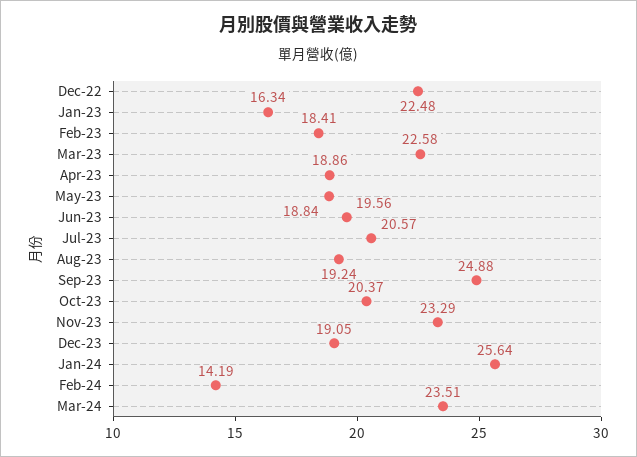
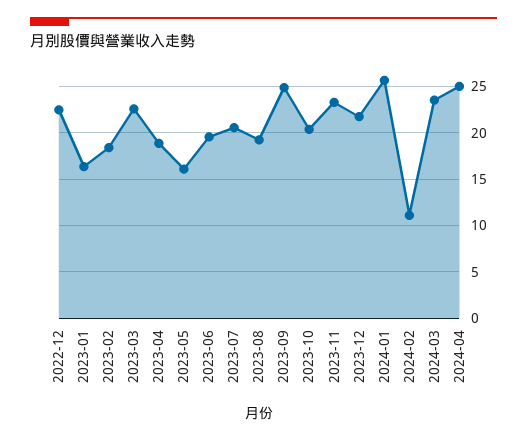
May-23: 18.84 -> 16
Dec-23: 19.05 -> 22
Feb-24: 14.19 -> 11
2024-04: none -> 25

